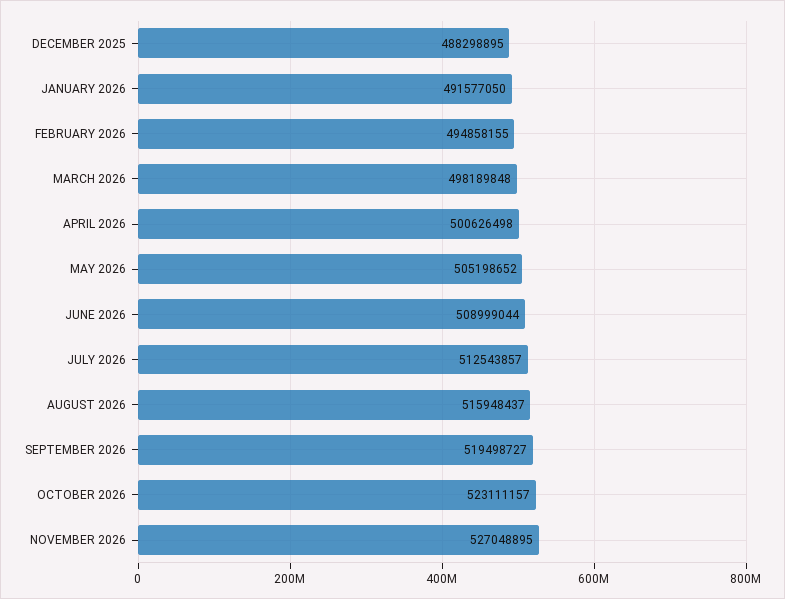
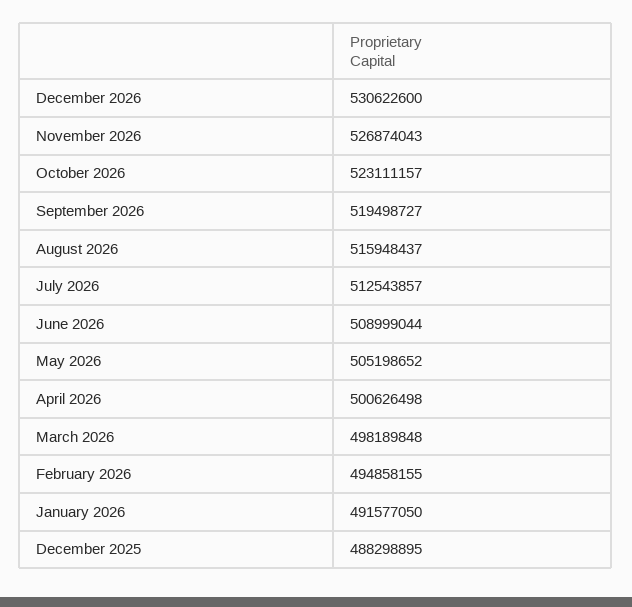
NOVEMBER 2026: 527048895 -> 526874043
December 2026: none -> 530622600

